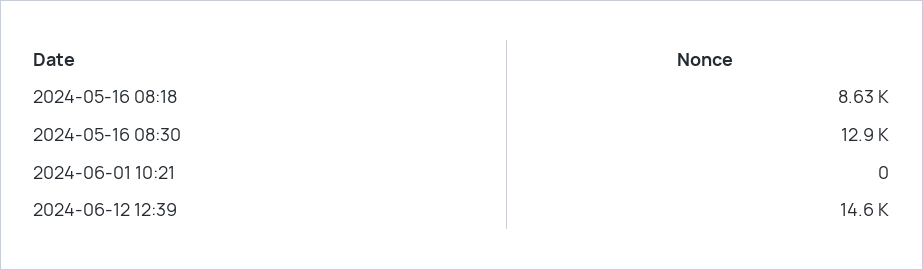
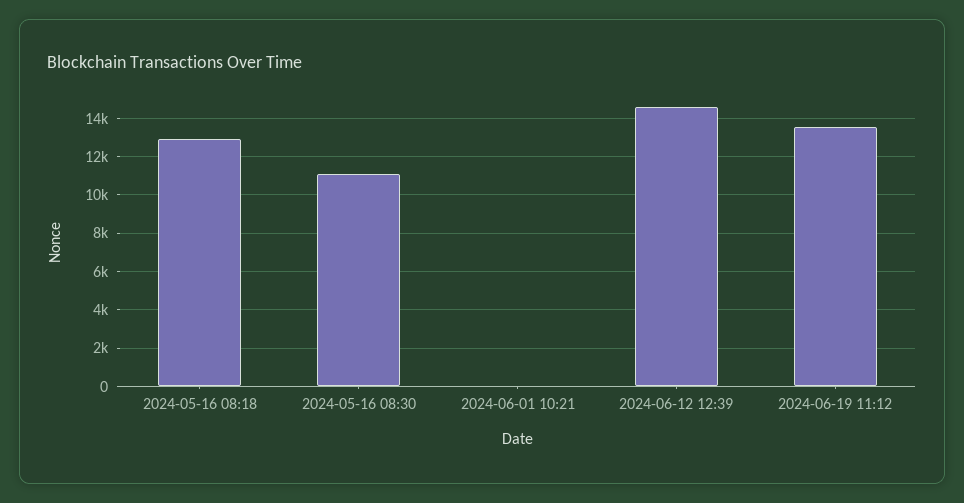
2024-05-16 08:18: 8630 -> 13000
2024-05-16 08:30: 12900 -> 11000
2024-06-19 11:12: none -> 13500

